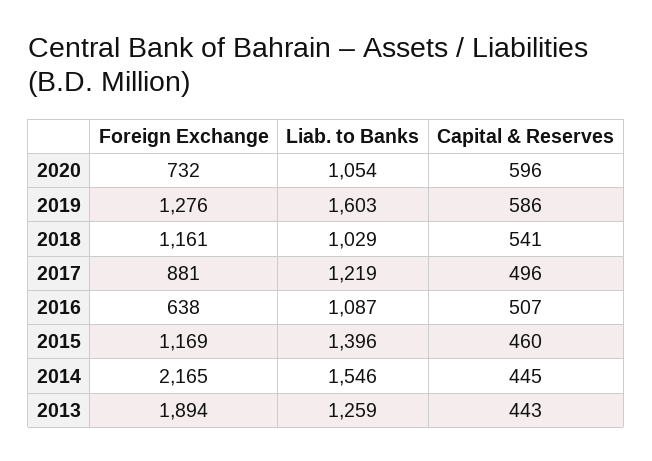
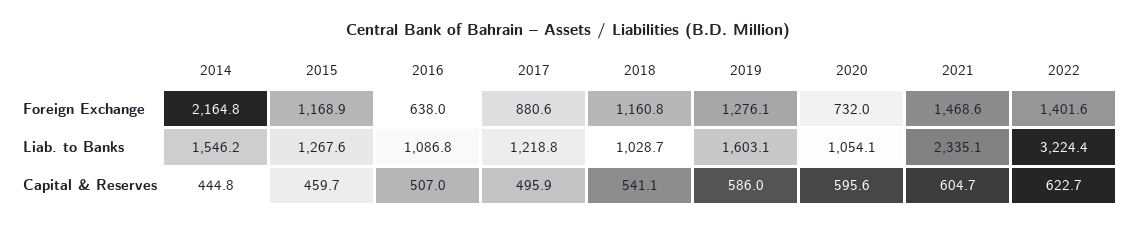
Liab. to Banks, 2015: 1396 -> 1267.6
Foreign Exchange, 2013: 1894 -> none
Liab. to Banks, 2013: 1259 -> none
Capital & Reserves, 2013: 443 -> none
Foreign Exchange, 2021: none -> 1468.6
Foreign Exchange, 2022: none -> 1401.6
Liab. to Banks, 2021: none -> 2335.1
Liab. to Banks, 2022: none -> 3224.4
Capital & Reserves, 2021: none -> 604.7
Capital & Reserves, 2022: none -> 622.7

